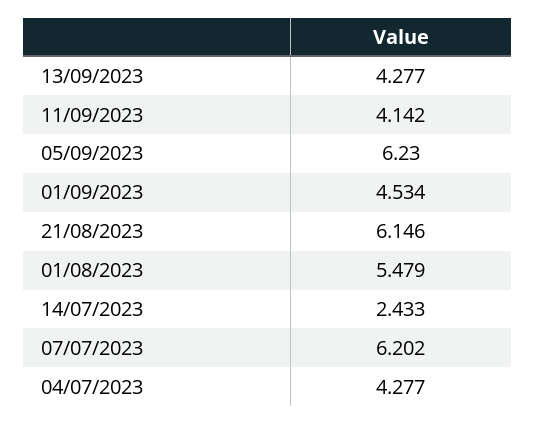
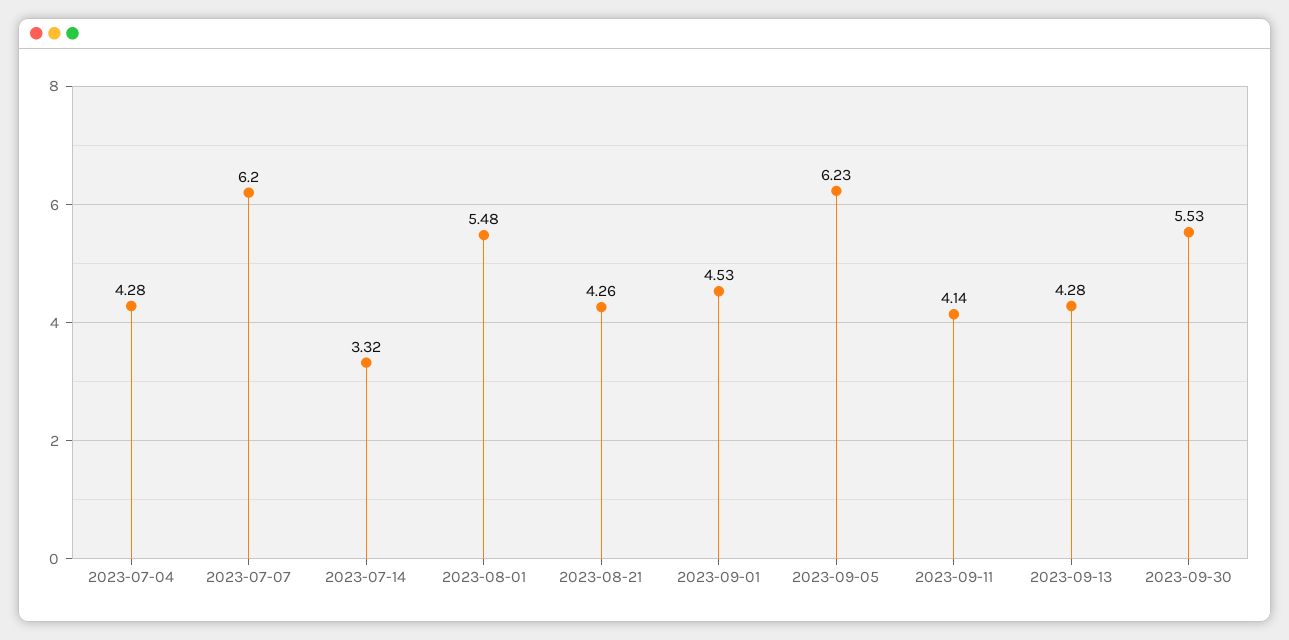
21/08/2023: 6.146 -> 4.26
14/07/2023: 2.433 -> 3.32
2023-09-30: none -> 5.53

